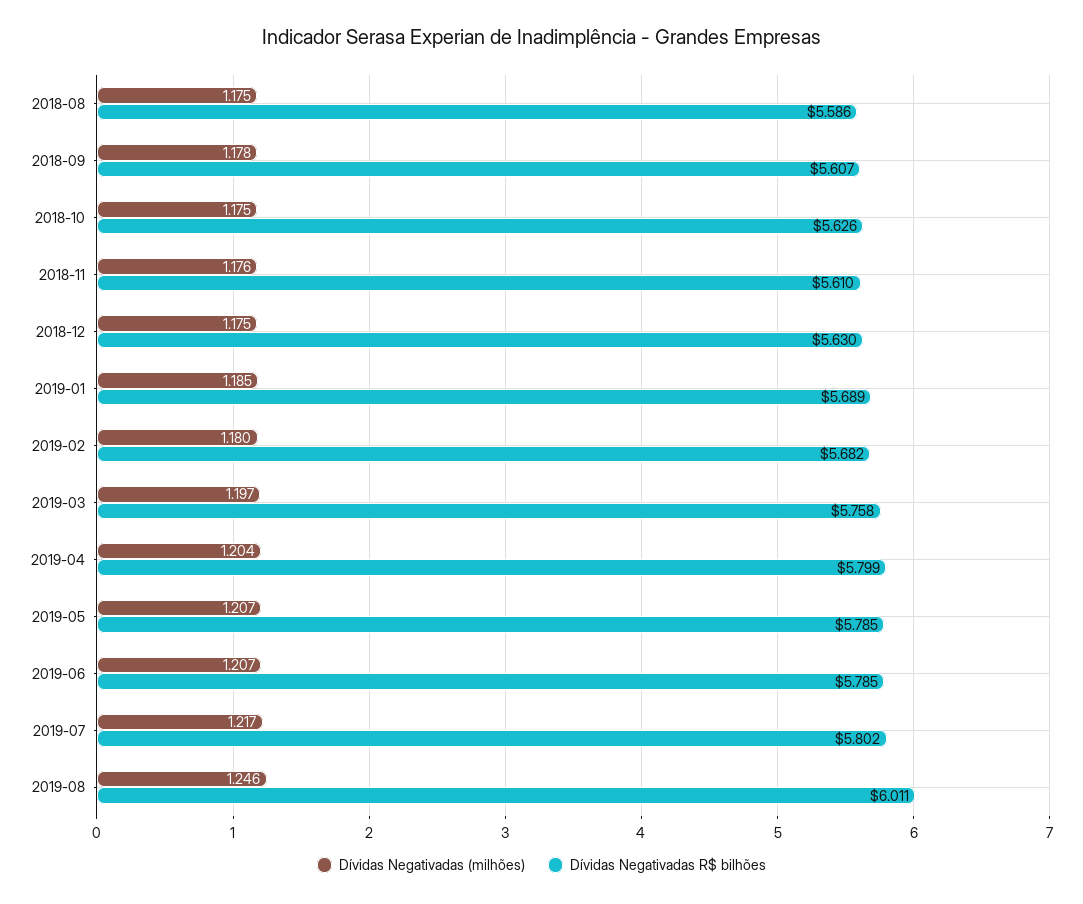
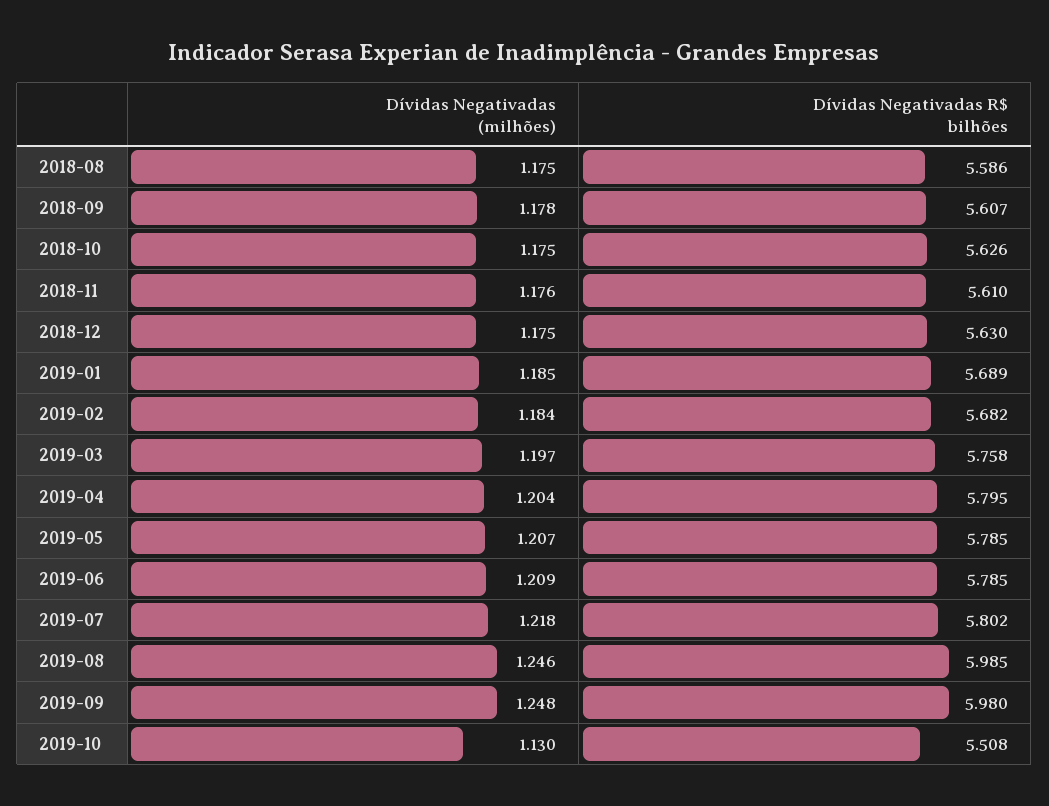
Dívidas Negativadas (milhões), 2019-02: 1.18 -> 1.184
Dívidas Negativadas R$ bilhões, 2019-04: 5.799 -> 5.795
Dívidas Negativadas (milhões), 2019-06: 1.207 -> 1.209
Dívidas Negativadas (milhões), 2019-07: 1.217 -> 1.218
Dívidas Negativadas R$ bilhões, 2019-08: 6.011 -> 5.985
Dívidas Negativadas (milhões), 2019-09: none -> 1.248
Dívidas Negativadas R$ bilhões, 2019-09: none -> 5.98
Dívidas Negativadas (milhões), 2019-10: none -> 1.13
Dívidas Negativadas R$ bilhões, 2019-10: none -> 5.508

